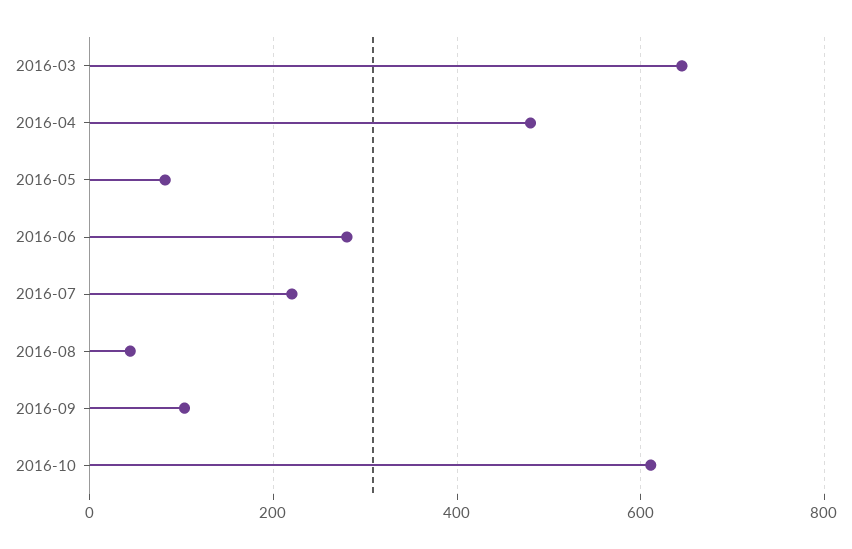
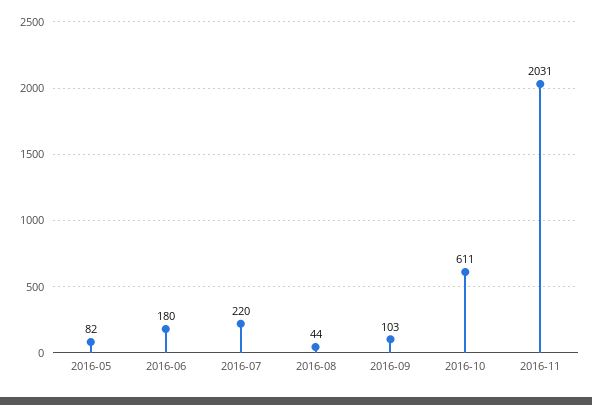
2016-03: 640 -> none
2016-04: 480 -> none
2016-06: 280 -> 180
2016-11: none -> 2031

